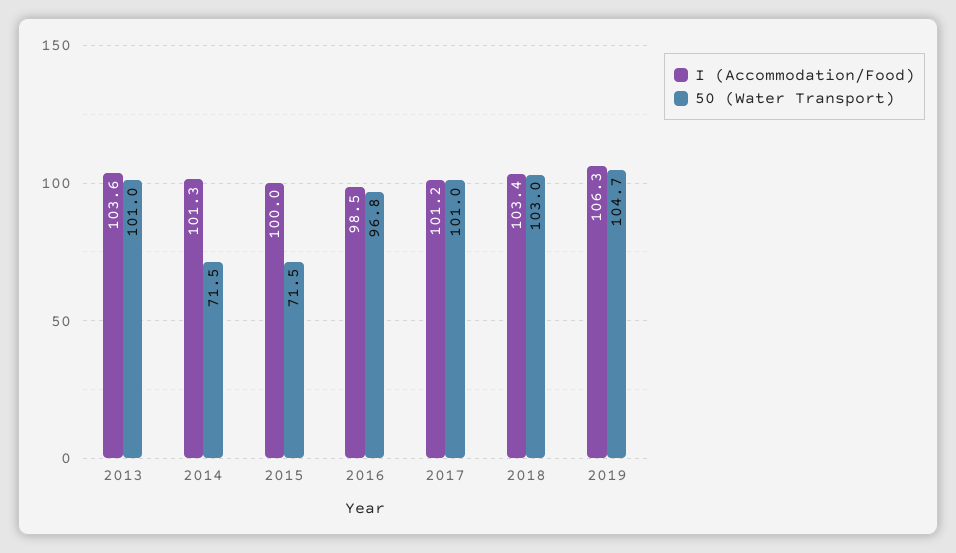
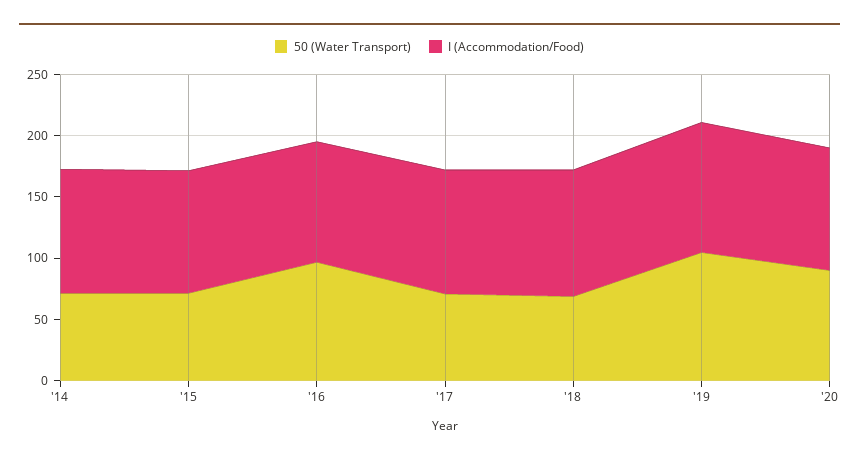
I (Accommodation/Food), 2013: 103.6 -> none
50 (Water Transport), 2013: 101 -> none
50 (Water Transport), 2017: 101 -> 70
50 (Water Transport), 2018: 103 -> 70
50 (Water Transport), '20: none -> 90
I (Accommodation/Food), '20: none -> 100

